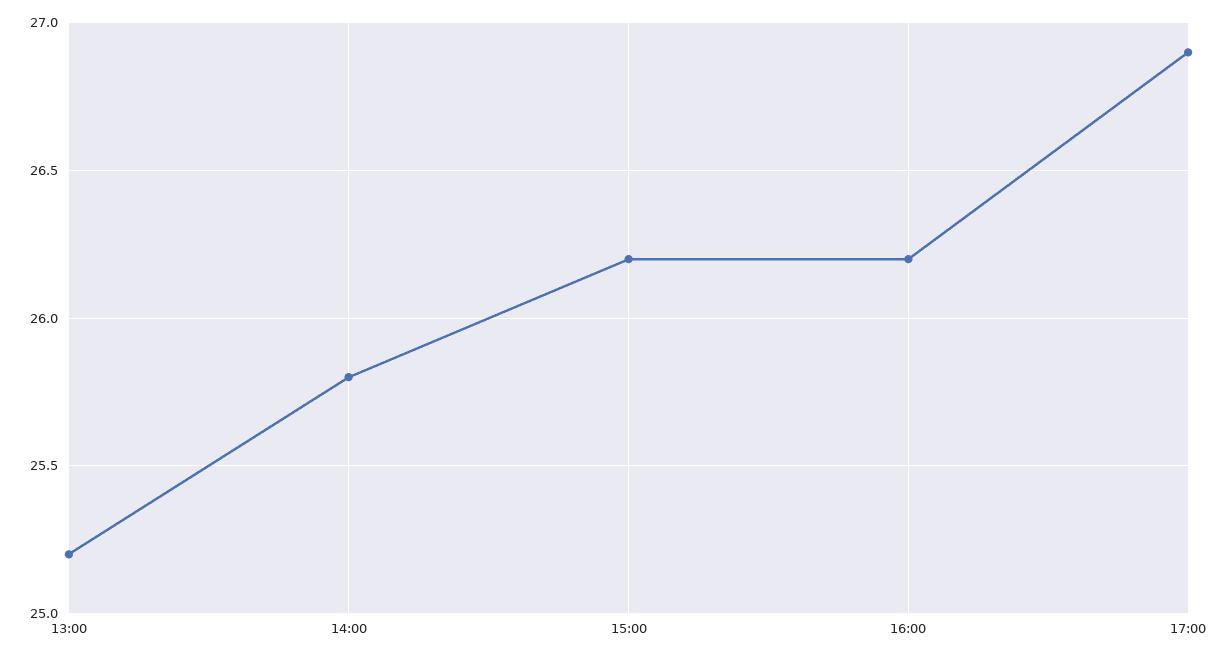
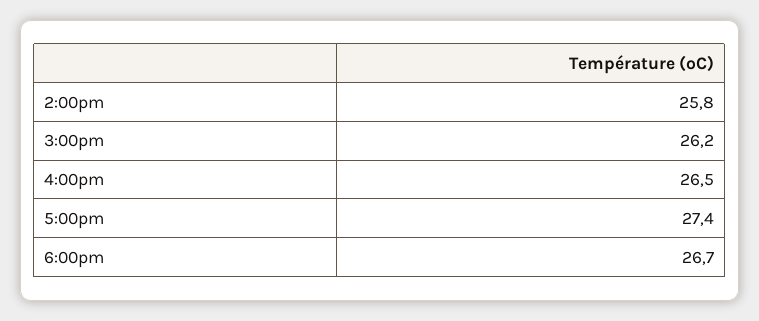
13:00: 25.2 -> none
16:00: 26.2 -> 26.5
17:00: 26.9 -> 27.4
6:00pm: none -> 26.7

